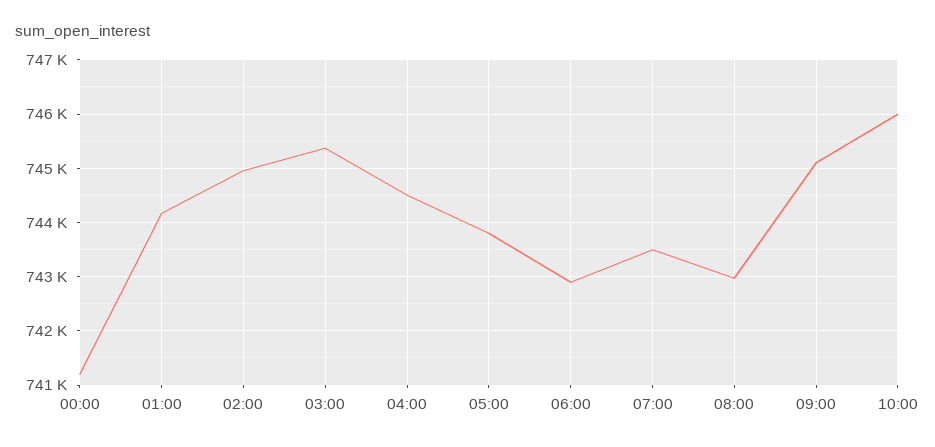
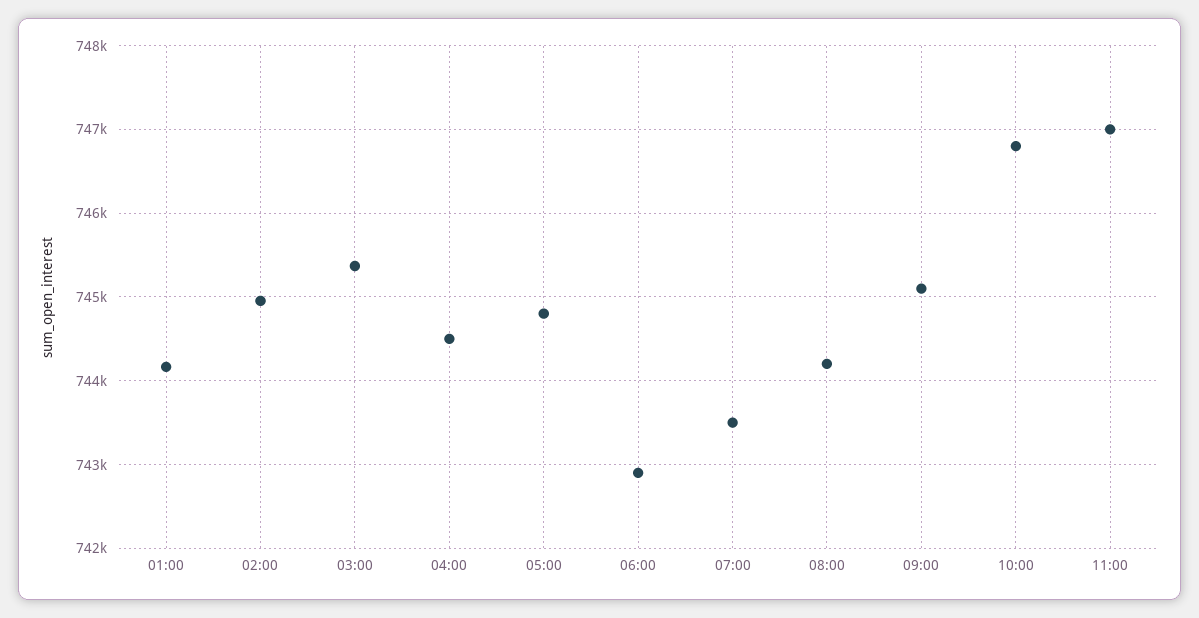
00:00: 741200 -> none
05:00: 743800 -> 744800
08:00: 743000 -> 744200
10:00: 746000 -> 746800
11:00: none -> 747000

